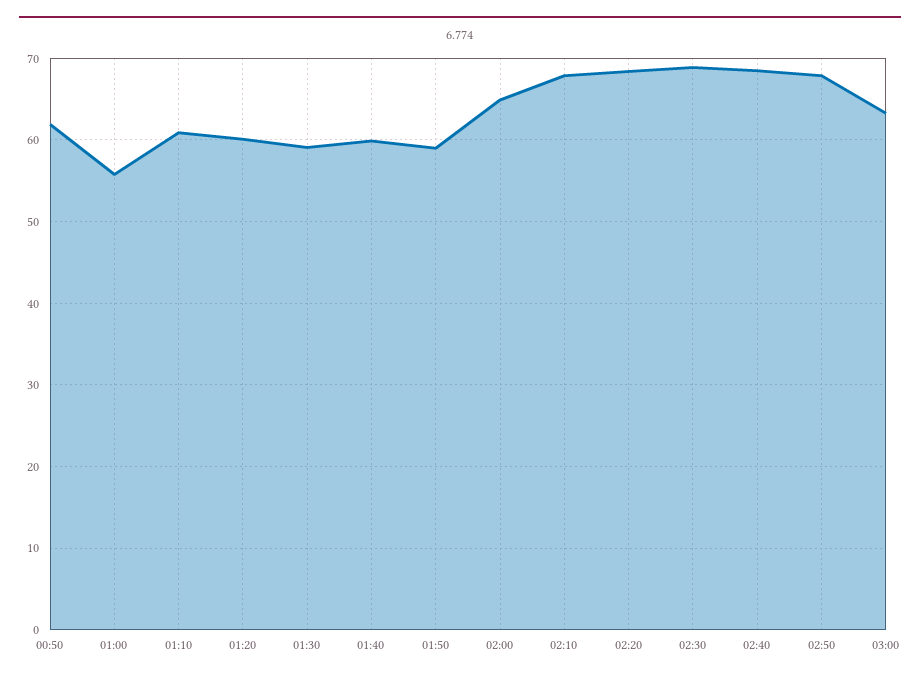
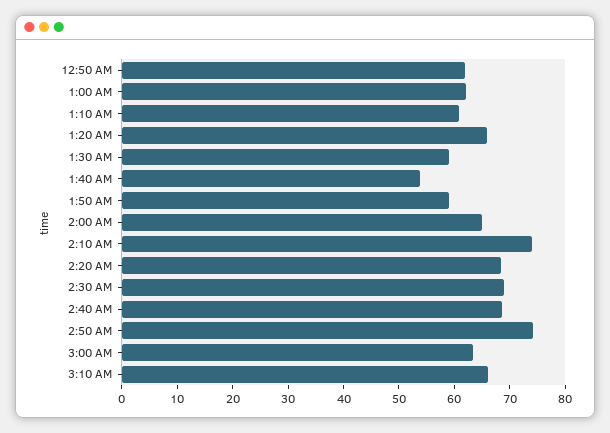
01:00: 56 -> 62
01:20: 60 -> 66
01:40: 60 -> 54
02:10: 68 -> 74
02:50: 68 -> 74
3:10 AM: none -> 66

